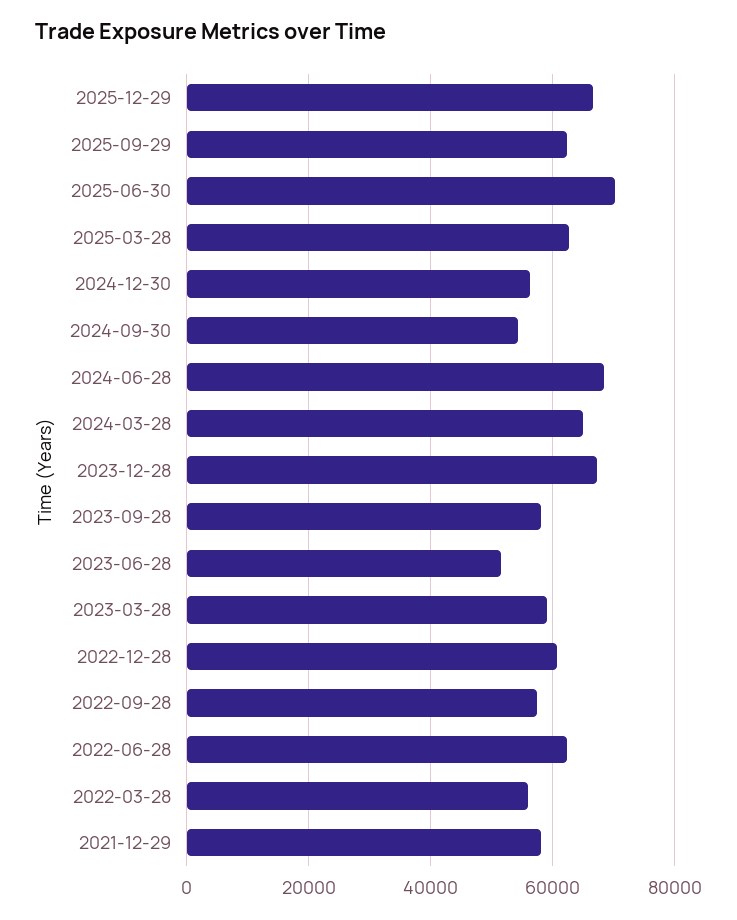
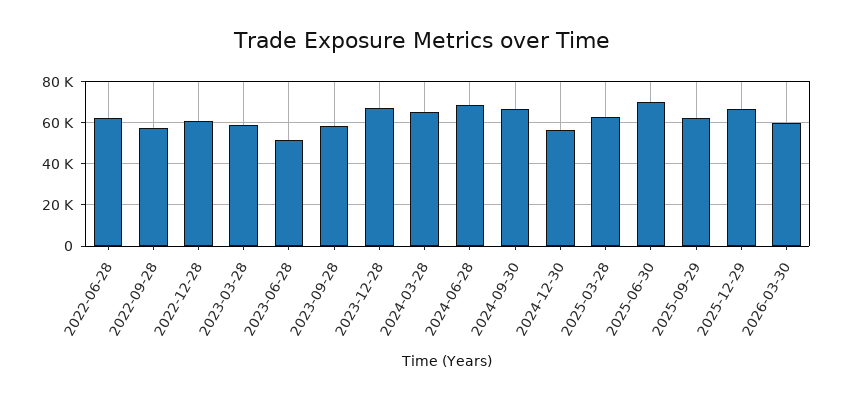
2024-09-30: 54000 -> 65000
2022-03-28: 56000 -> none
2021-12-29: 58000 -> none
2026-03-30: none -> 60000

